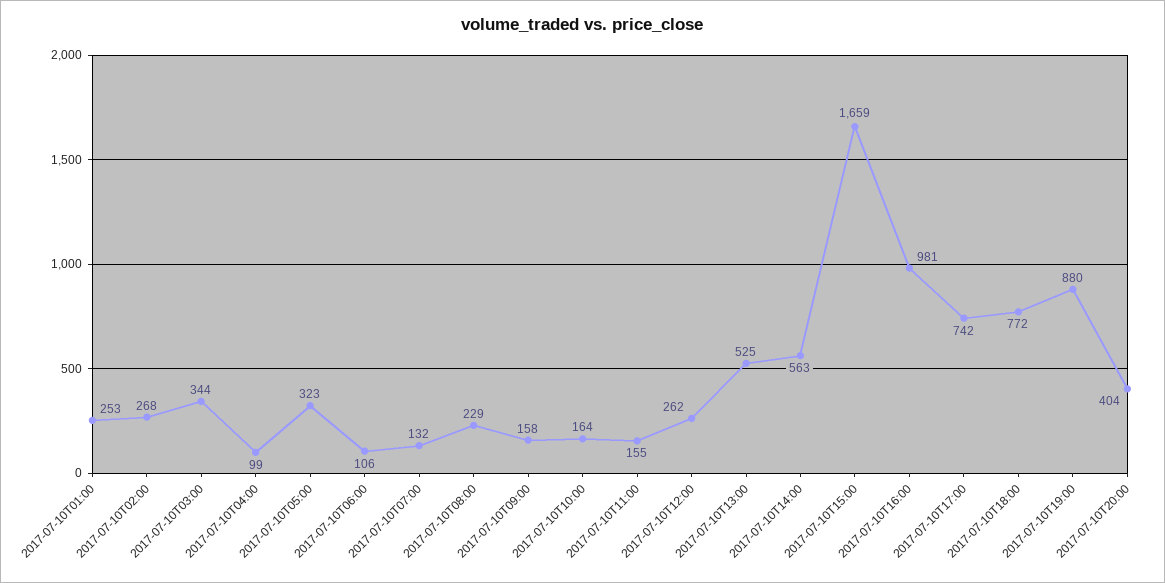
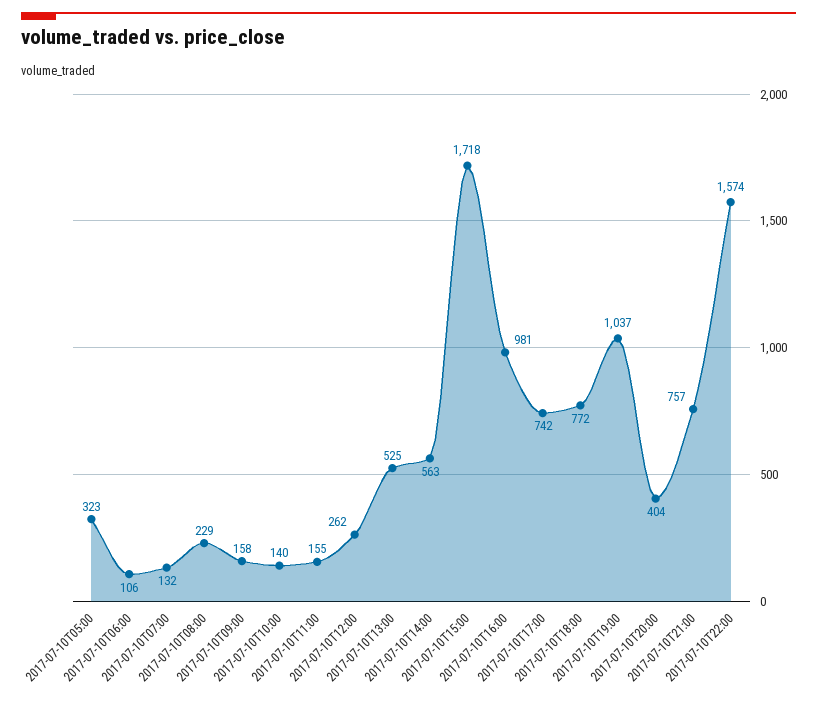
2017-07-10T01:00: 253 -> none
2017-07-10T02:00: 268 -> none
2017-07-10T03:00: 344 -> none
2017-07-10T04:00: 99 -> none
2017-07-10T10:00: 164 -> 140
2017-07-10T15:00: 1659 -> 1718
2017-07-10T19:00: 880 -> 1037
2017-07-10T21:00: none -> 757
2017-07-10T22:00: none -> 1574

